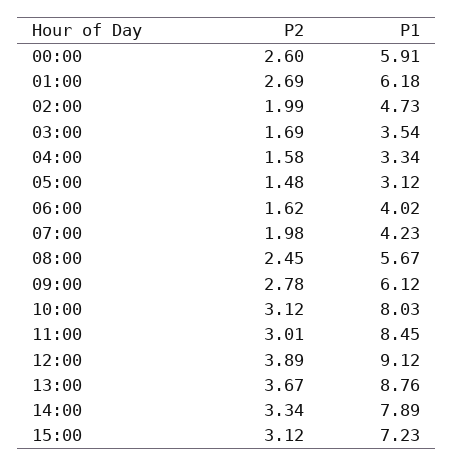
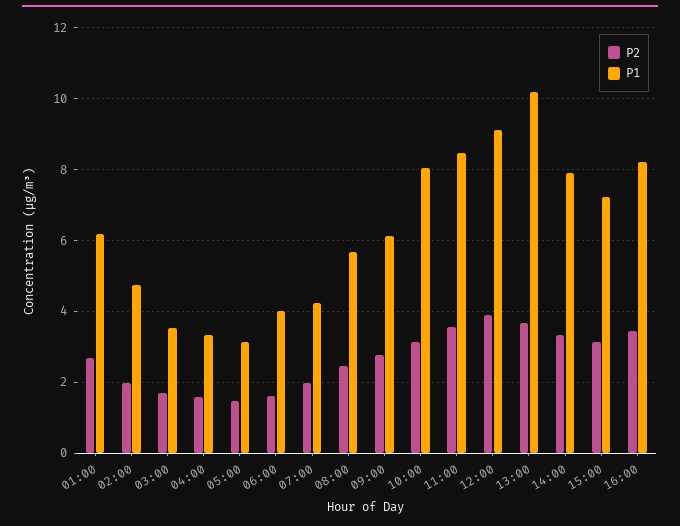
P2, 00:00: 2.6 -> none
P1, 00:00: 5.91 -> none
P2, 11:00: 3.01 -> 3.6
P1, 13:00: 8.76 -> 10.2
P2, 16:00: none -> 3.4
P1, 16:00: none -> 8.2

